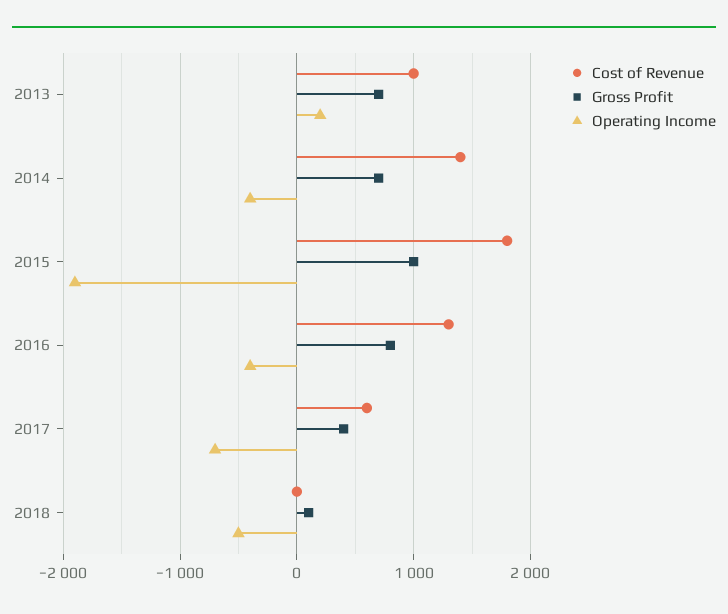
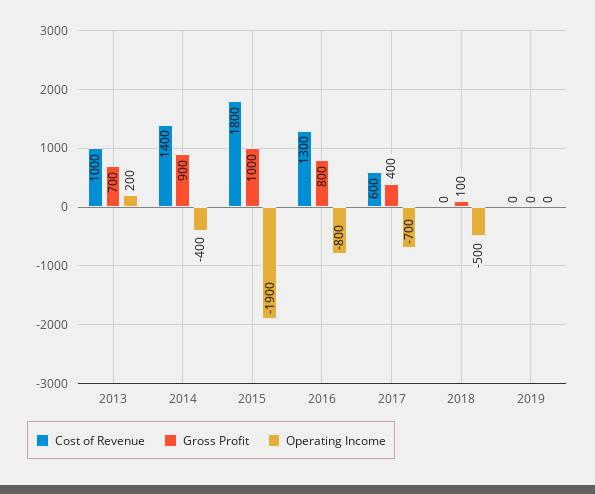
Gross Profit, 2014: 700 -> 900
Operating Income, 2016: -400 -> -800
Cost of Revenue, 2019: none -> 0
Gross Profit, 2019: none -> 0
Operating Income, 2019: none -> 0

